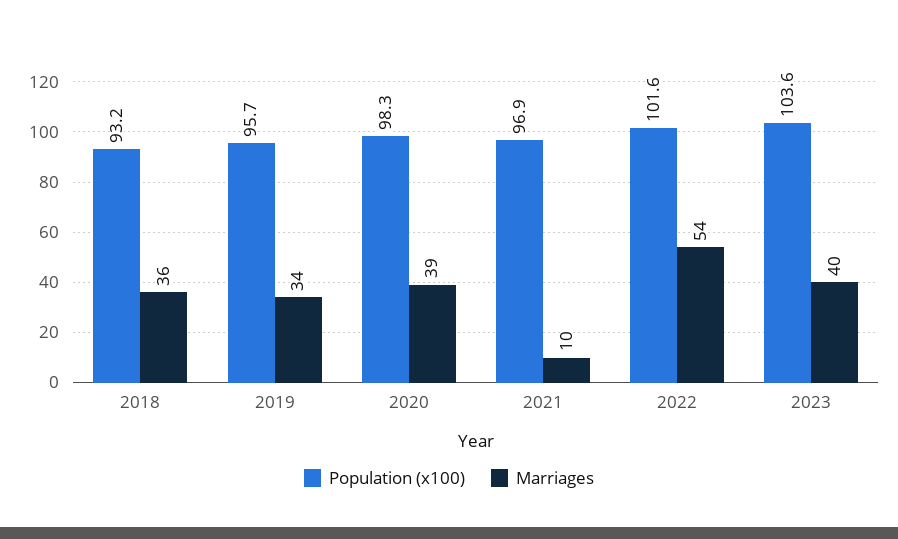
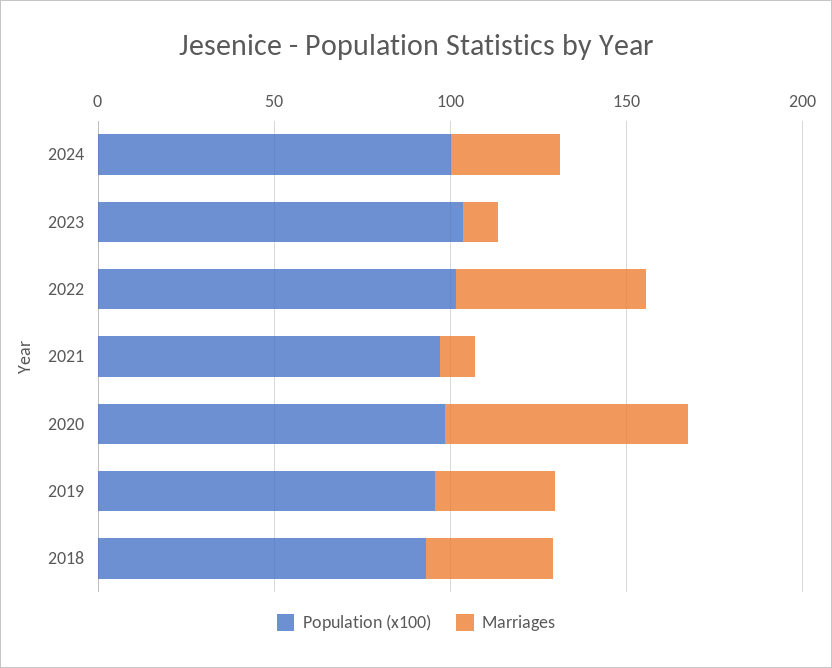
Marriages, 2020: 39 -> 70
Marriages, 2023: 40 -> 10
Population (x100), 2024: none -> 100
Marriages, 2024: none -> 30

